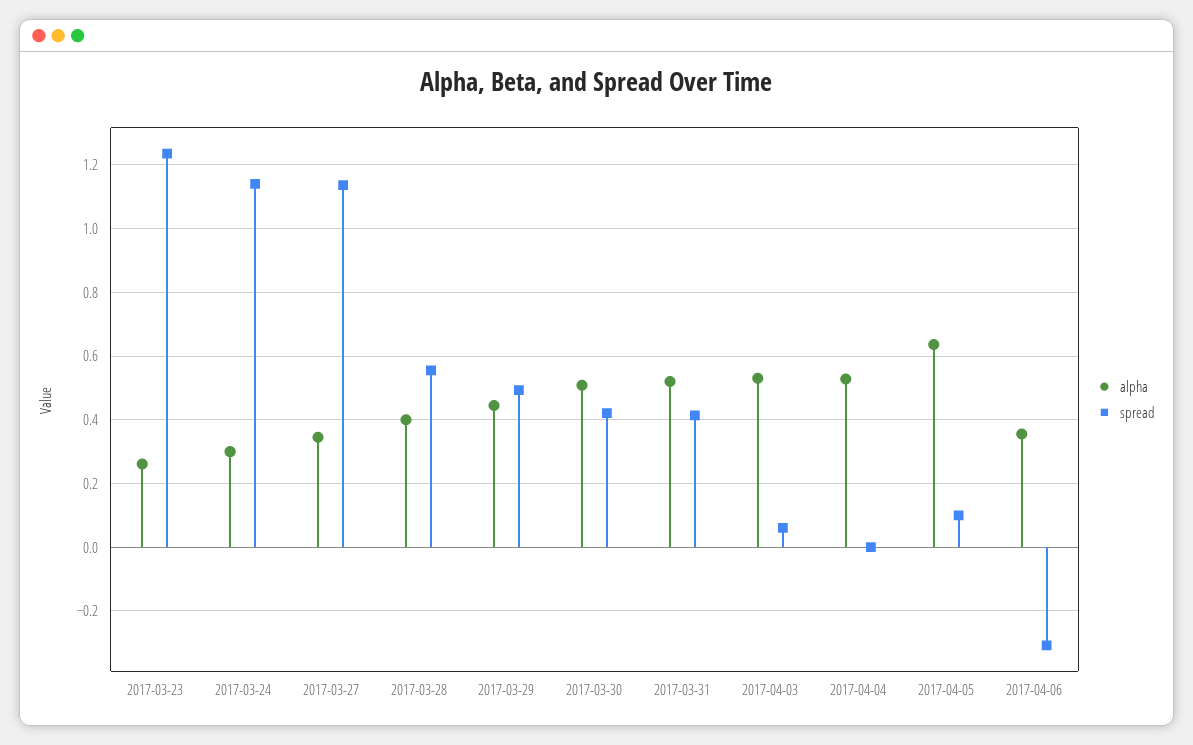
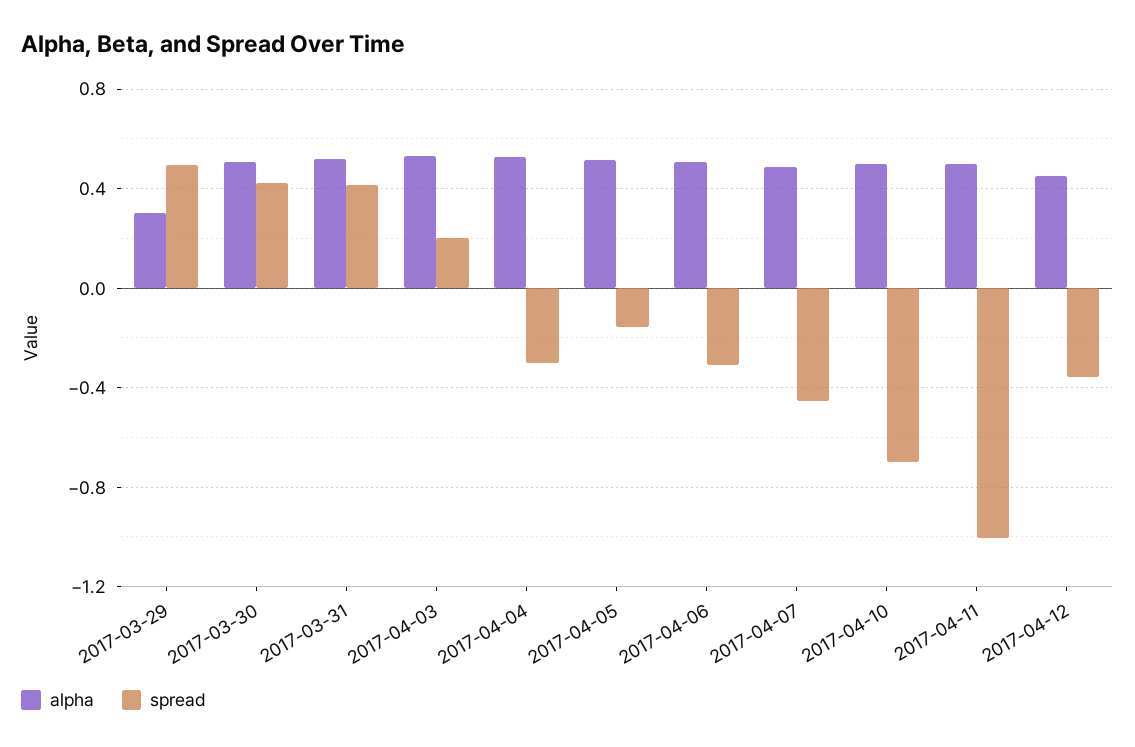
alpha, 2017-03-23: 0.26 -> none
spread, 2017-03-23: 1.24 -> none
alpha, 2017-03-24: 0.3 -> none
spread, 2017-03-24: 1.14 -> none
alpha, 2017-03-27: 0.34 -> none
spread, 2017-03-27: 1.14 -> none
alpha, 2017-03-28: 0.4 -> none
spread, 2017-03-28: 0.56 -> none
alpha, 2017-03-29: 0.44 -> 0.3
spread, 2017-04-03: 0.06 -> 0.2
spread, 2017-04-04: 0 -> -0.3
alpha, 2017-04-05: 0.64 -> 0.5
spread, 2017-04-05: 0.1 -> -0.15
alpha, 2017-04-06: 0.36 -> 0.5
alpha, 2017-04-07: none -> 0.5
spread, 2017-04-07: none -> -0.45
alpha, 2017-04-10: none -> 0.5
spread, 2017-04-10: none -> -0.7
alpha, 2017-04-11: none -> 0.5
spread, 2017-04-11: none -> -1
alpha, 2017-04-12: none -> 0.45
spread, 2017-04-12: none -> -0.35

